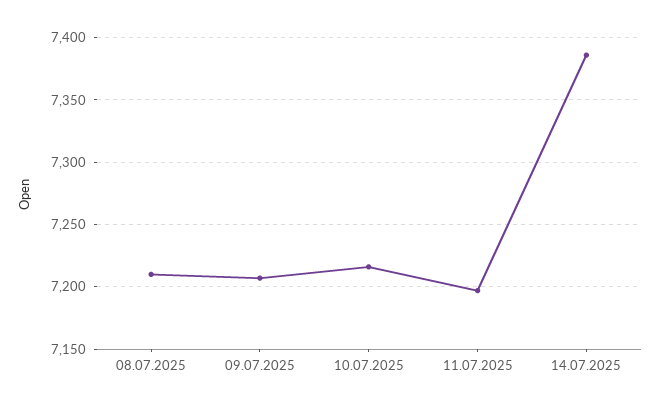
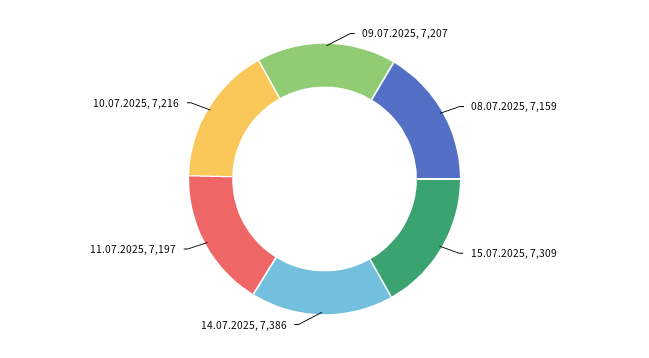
08.07.2025: 7210 -> 7159
15.07.2025: none -> 7309

